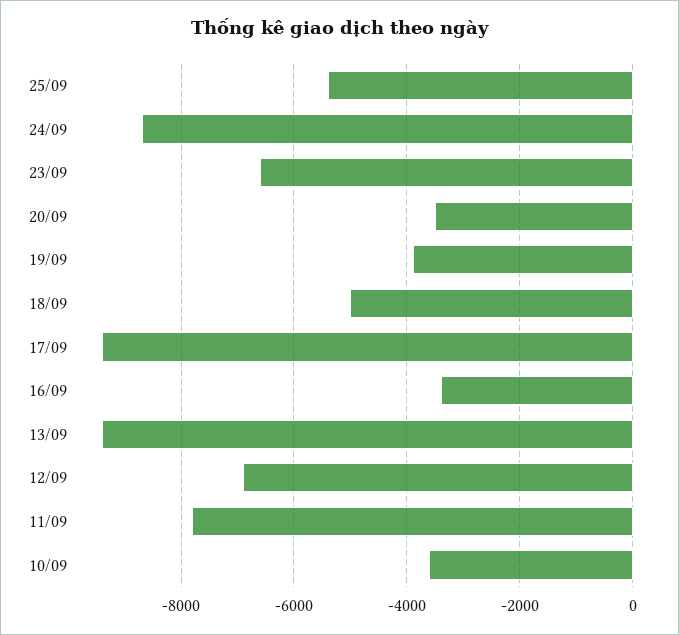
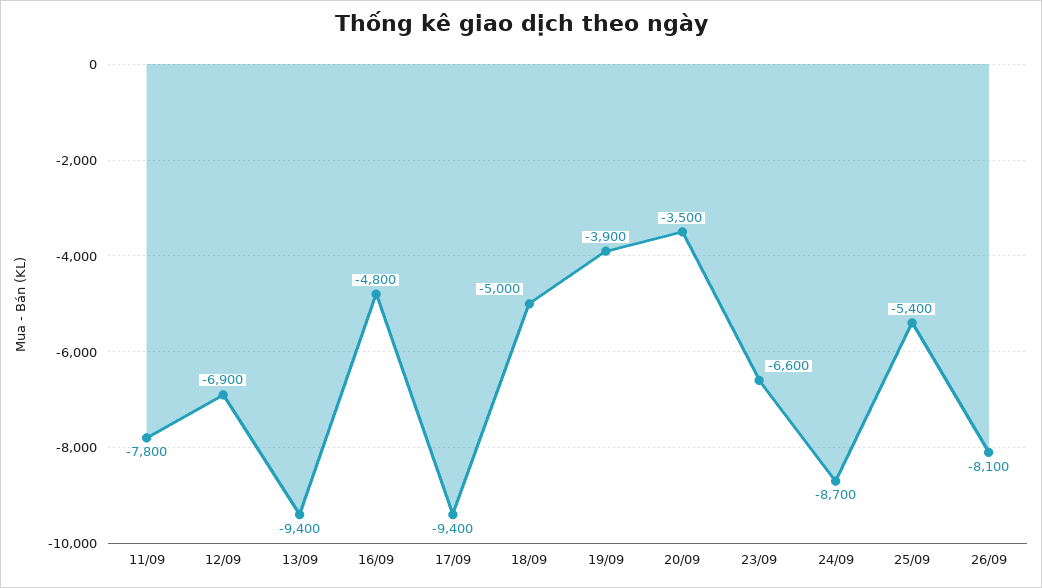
16/09: -3400 -> -4800
10/09: -3600 -> none
26/09: none -> -8100

